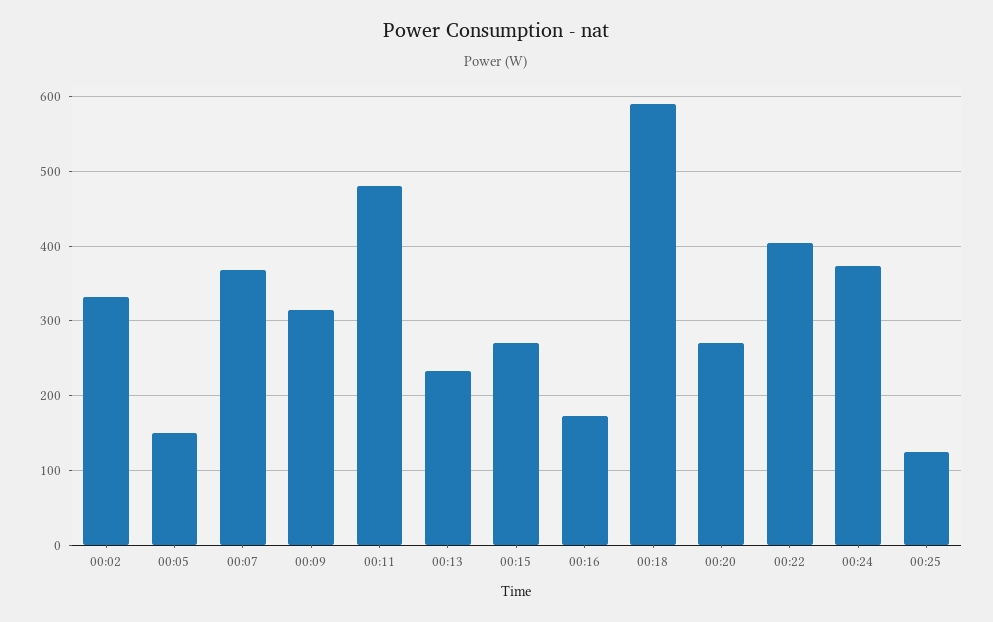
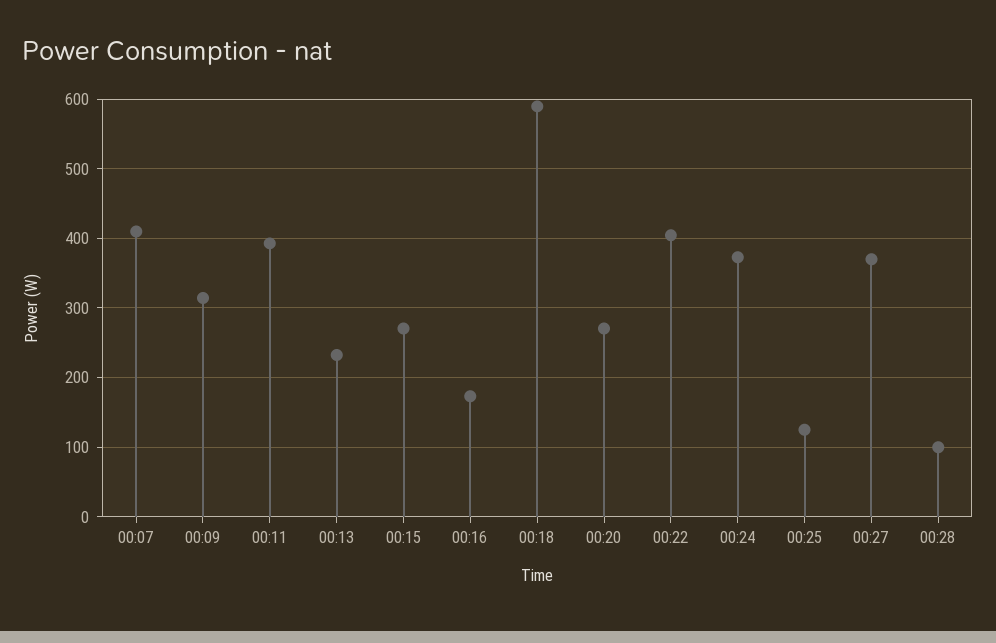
00:02: 330 -> none
00:05: 150 -> none
00:07: 370 -> 410
00:11: 480 -> 390
00:27: none -> 370
00:28: none -> 100

